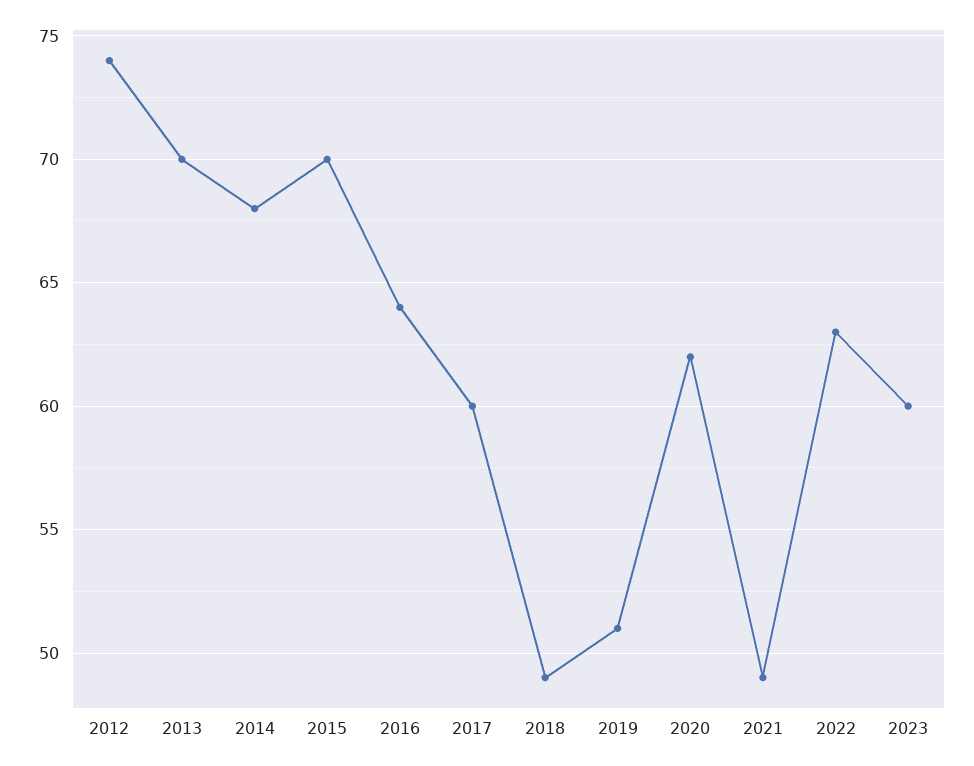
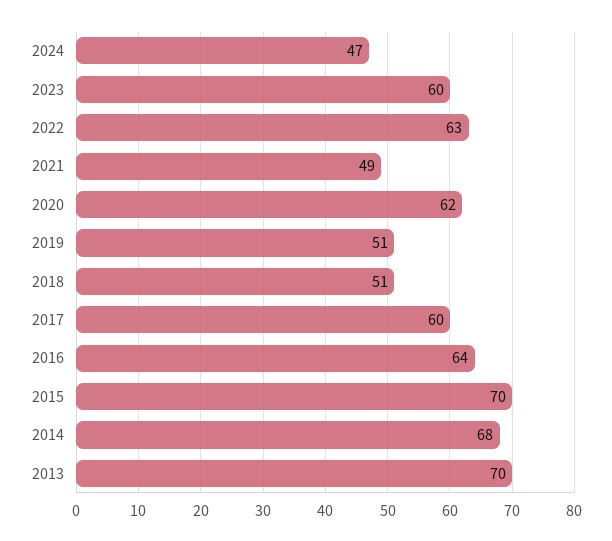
2012: 74 -> none
2018: 49 -> 51
2024: none -> 47

